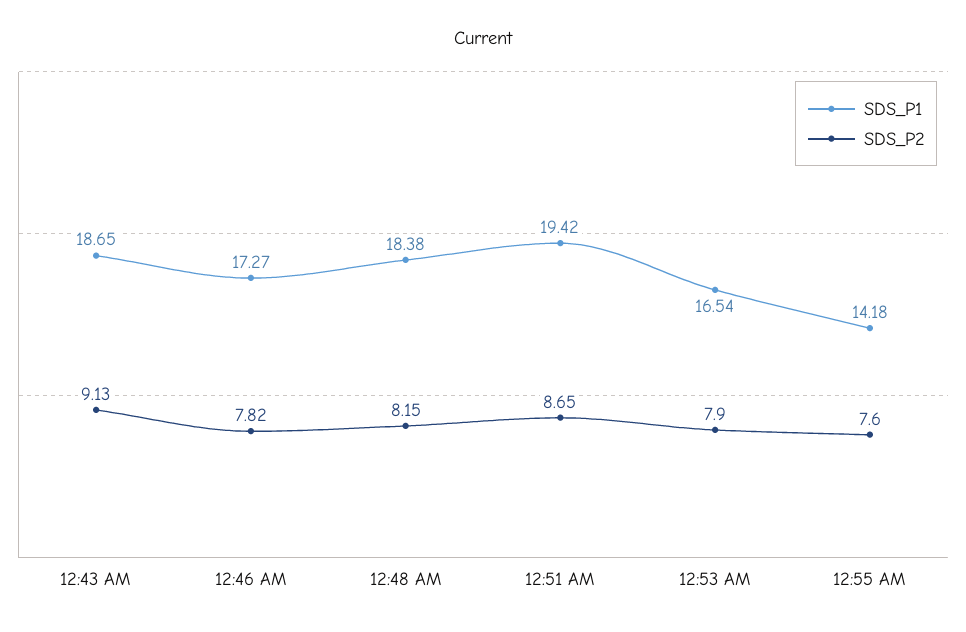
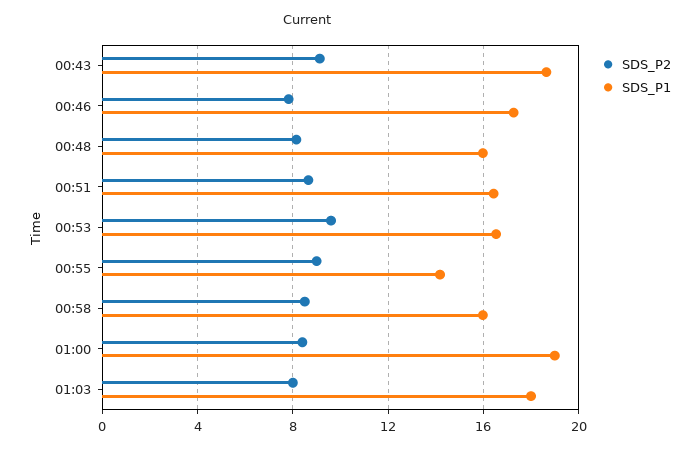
SDS_P1, 12:48 AM: 18.38 -> 16
SDS_P1, 12:51 AM: 19.42 -> 16.5
SDS_P2, 12:53 AM: 7.9 -> 9.5
SDS_P2, 12:55 AM: 7.6 -> 9
SDS_P2, 00:58: none -> 8.5
SDS_P1, 00:58: none -> 16
SDS_P2, 01:00: none -> 8.5
SDS_P1, 01:00: none -> 19
SDS_P2, 01:03: none -> 8
SDS_P1, 01:03: none -> 18

